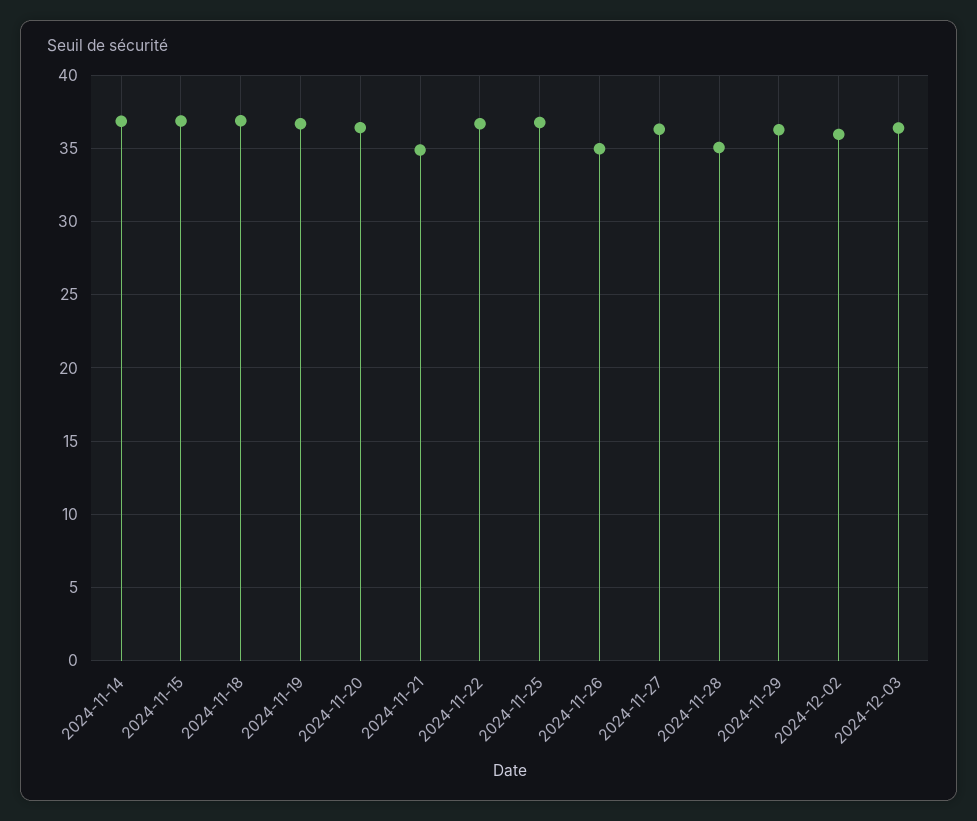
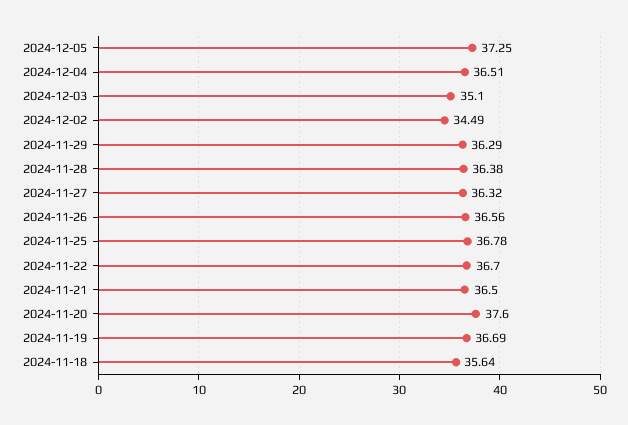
2024-11-14: 37 -> none
2024-11-15: 37 -> none
2024-11-18: 37 -> 35.64
2024-11-20: 36.5 -> 37.6
2024-11-21: 35 -> 36.5
2024-11-26: 35 -> 36.56
2024-11-28: 35 -> 36.38
2024-12-02: 36 -> 34.49
2024-12-03: 36.5 -> 35.1
2024-12-05: none -> 37.25
2024-12-04: none -> 36.51

